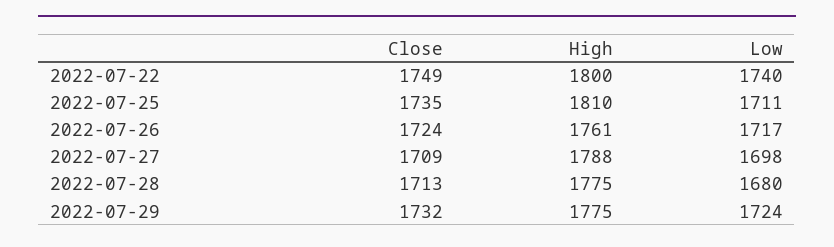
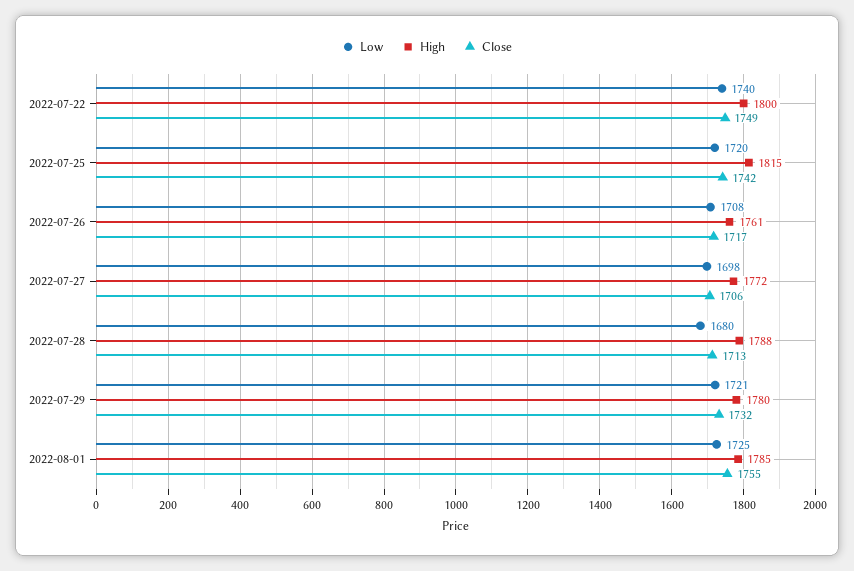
Close, 2022-07-25: 1735 -> 1742
High, 2022-07-25: 1810 -> 1815
Low, 2022-07-25: 1711 -> 1720
Close, 2022-07-26: 1724 -> 1717
Low, 2022-07-26: 1717 -> 1708
Close, 2022-07-27: 1709 -> 1706
High, 2022-07-27: 1788 -> 1772
High, 2022-07-28: 1775 -> 1788
High, 2022-07-29: 1775 -> 1780
Low, 2022-07-29: 1724 -> 1721
Low, 2022-08-01: none -> 1725
High, 2022-08-01: none -> 1785
Close, 2022-08-01: none -> 1755

